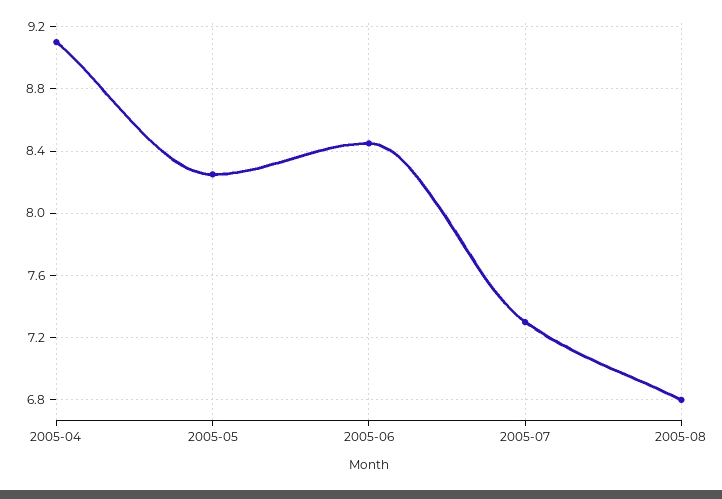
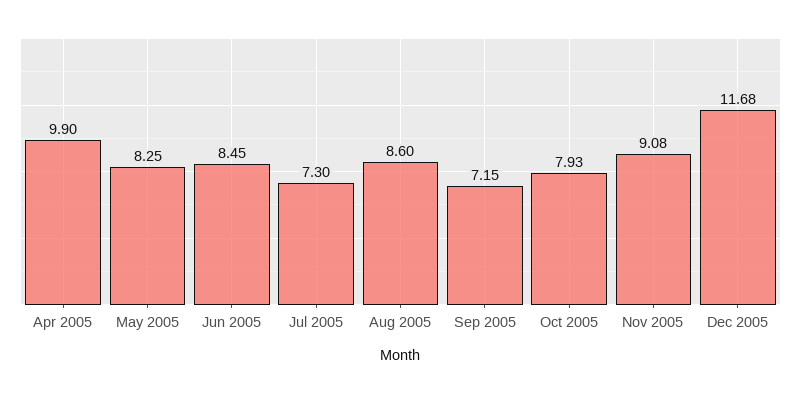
2005-04: 9.1 -> 9.9
2005-08: 6.8 -> 8.6
Sep 2005: none -> 7.15
Oct 2005: none -> 7.93
Nov 2005: none -> 9.08
Dec 2005: none -> 11.68

